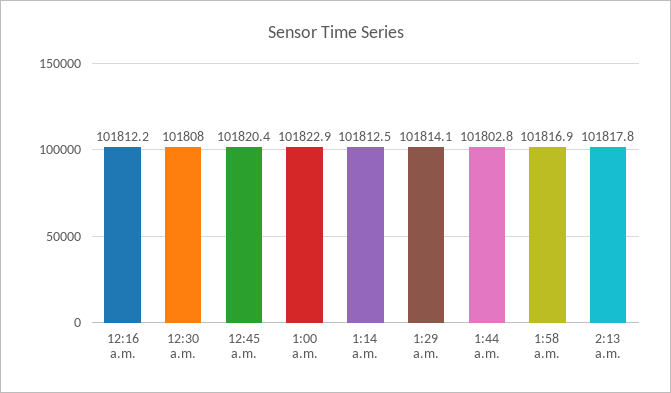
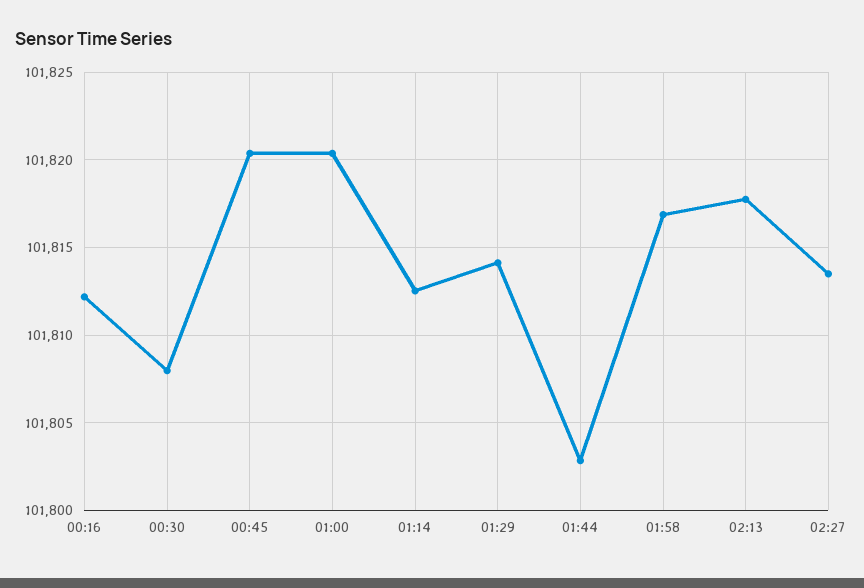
1:00 a.m.: 101822.9 -> 101820.5
02:27: none -> 101813.5

